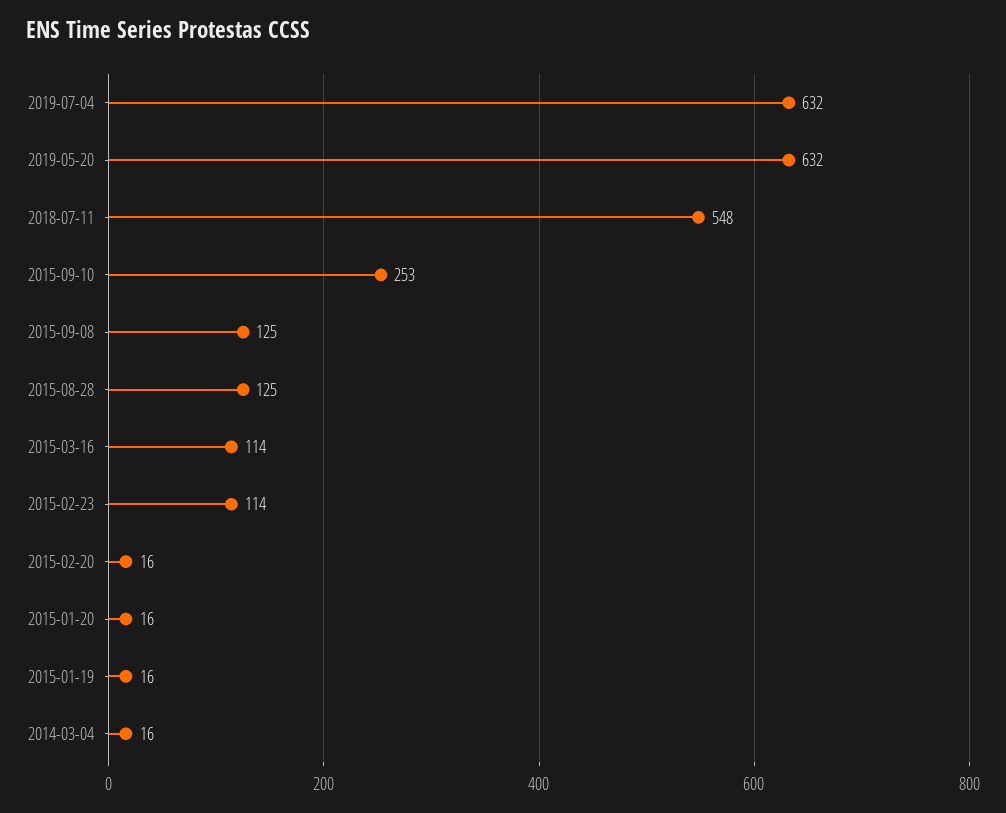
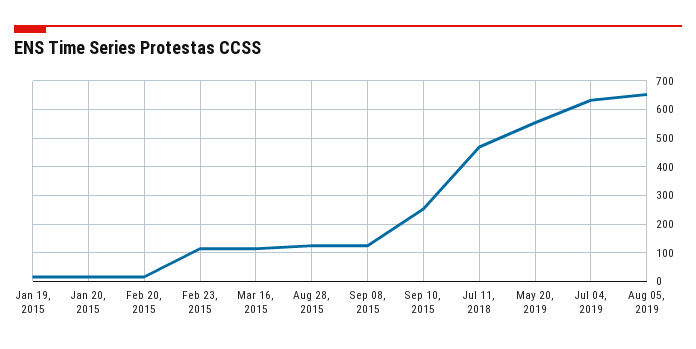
2019-05-20: 632 -> 550
2018-07-11: 548 -> 475
2014-03-04: 16 -> none
Aug 05, 2019: none -> 650

